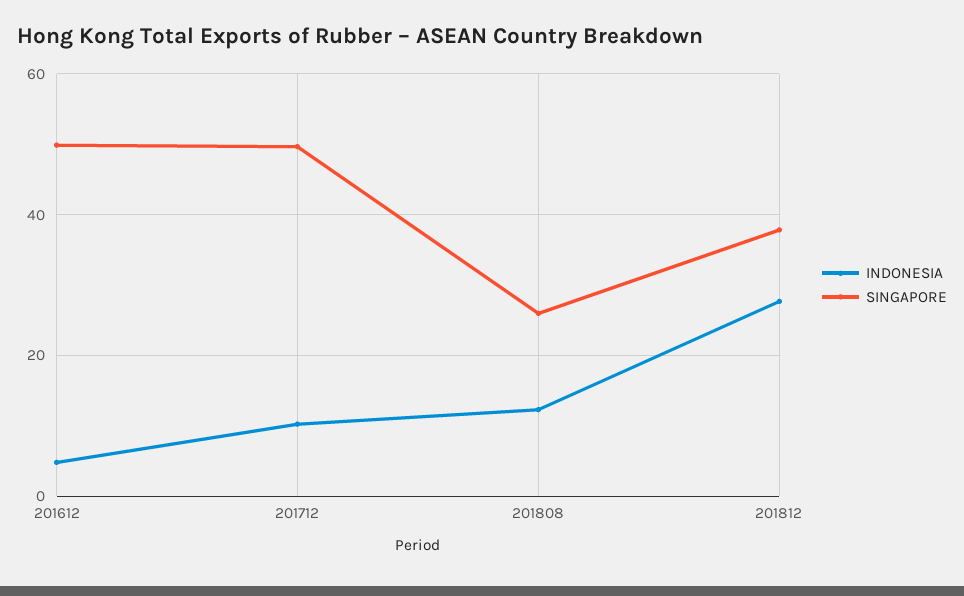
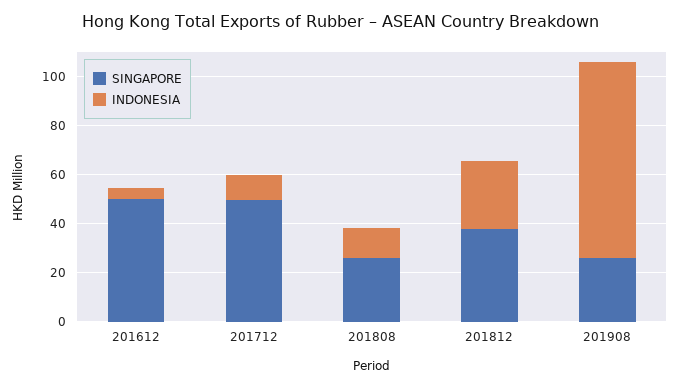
SINGAPORE, 201908: none -> 25
INDONESIA, 201908: none -> 80

